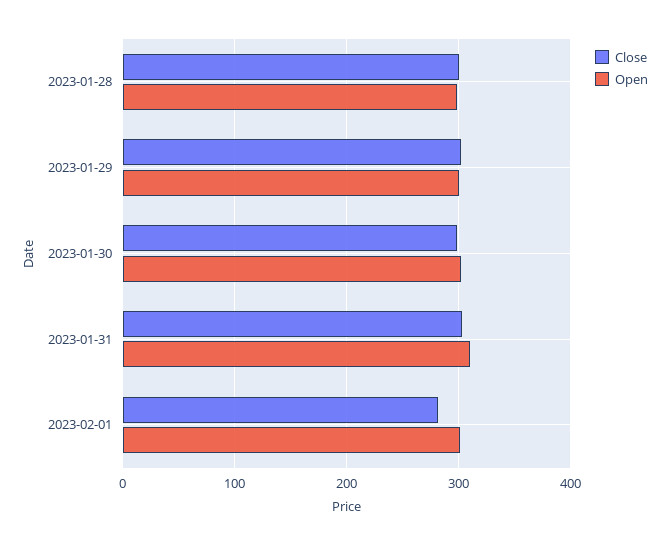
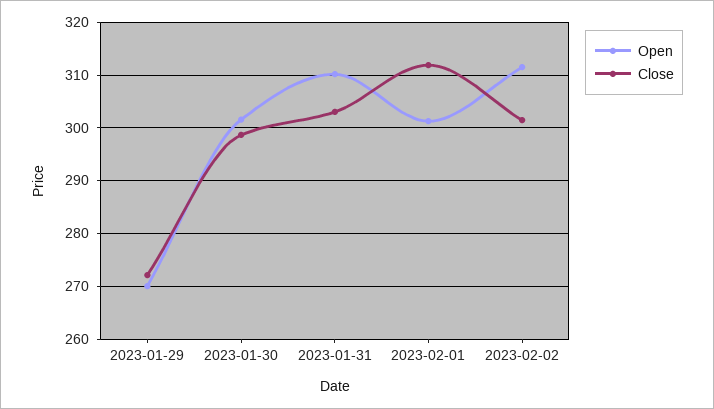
Close, 2023-01-28: 300 -> none
Open, 2023-01-28: 300 -> none
Close, 2023-01-29: 300 -> 272
Open, 2023-01-29: 300 -> 270
Close, 2023-02-01: 280 -> 312
Open, 2023-02-02: none -> 312
Close, 2023-02-02: none -> 302

